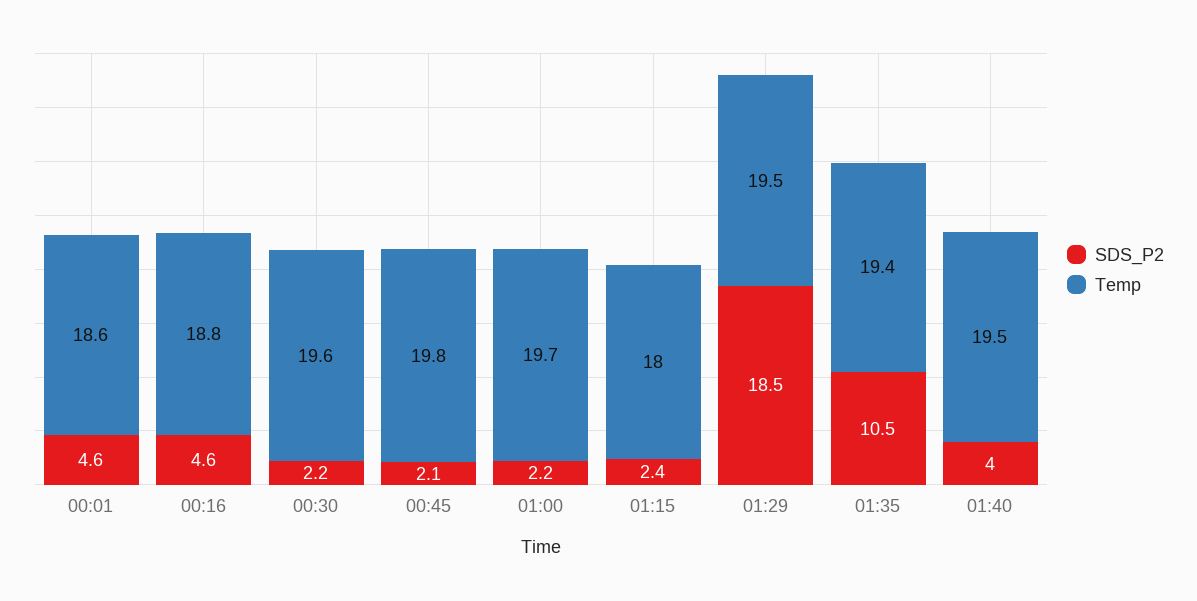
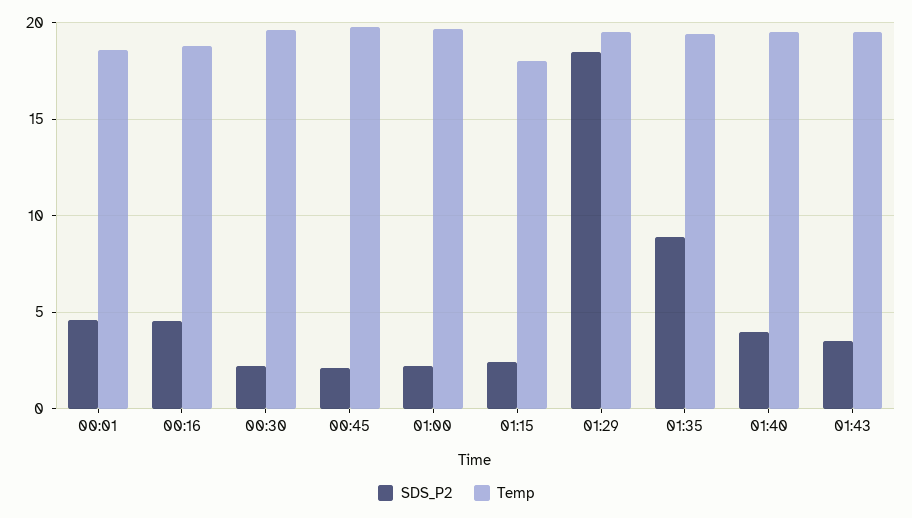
SDS_P2, 01:35: 10.5 -> 9
SDS_P2, 01:43: none -> 3.5
Temp, 01:43: none -> 19.5

